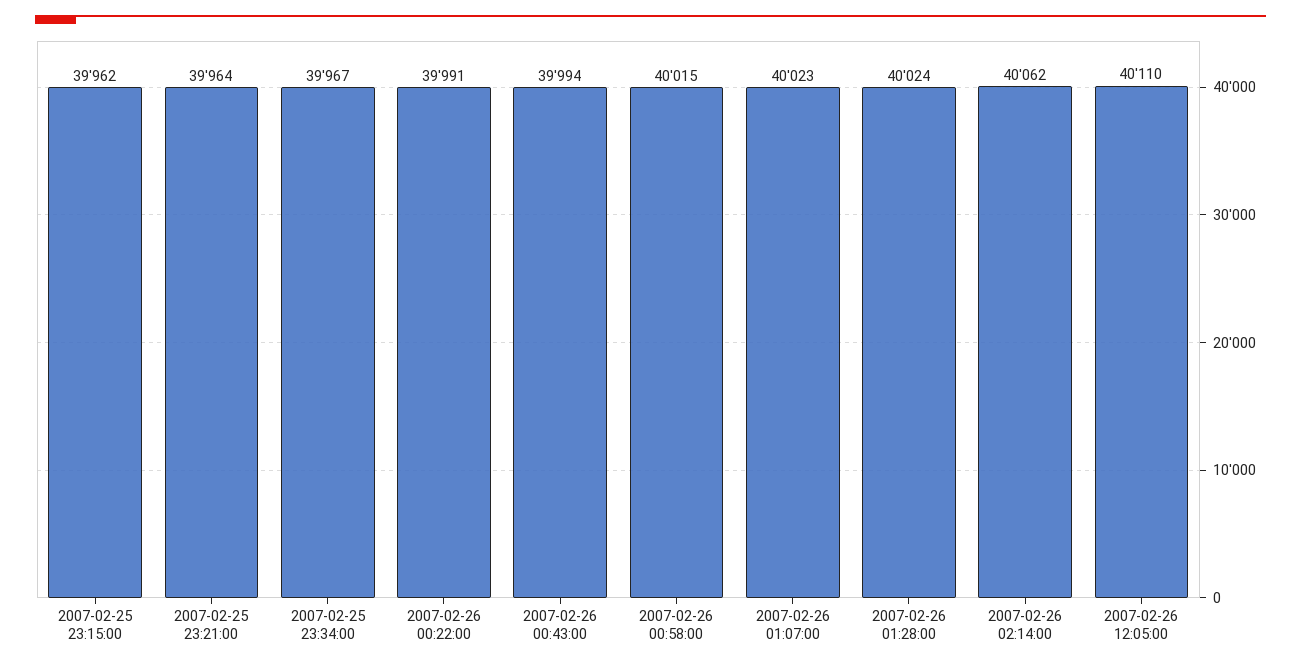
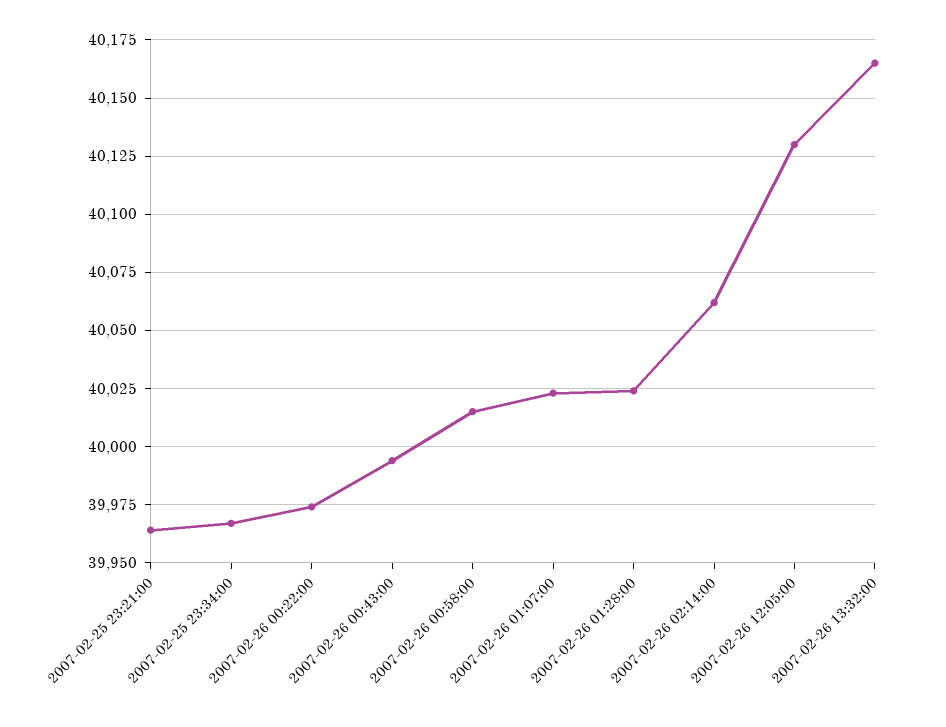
2007-02-25 23:15:00: 39962 -> none
2007-02-26 00:22:00: 39991 -> 39975
2007-02-26 12:05:00: 40110 -> 40130
2007-02-26 13:32:00: none -> 40165

